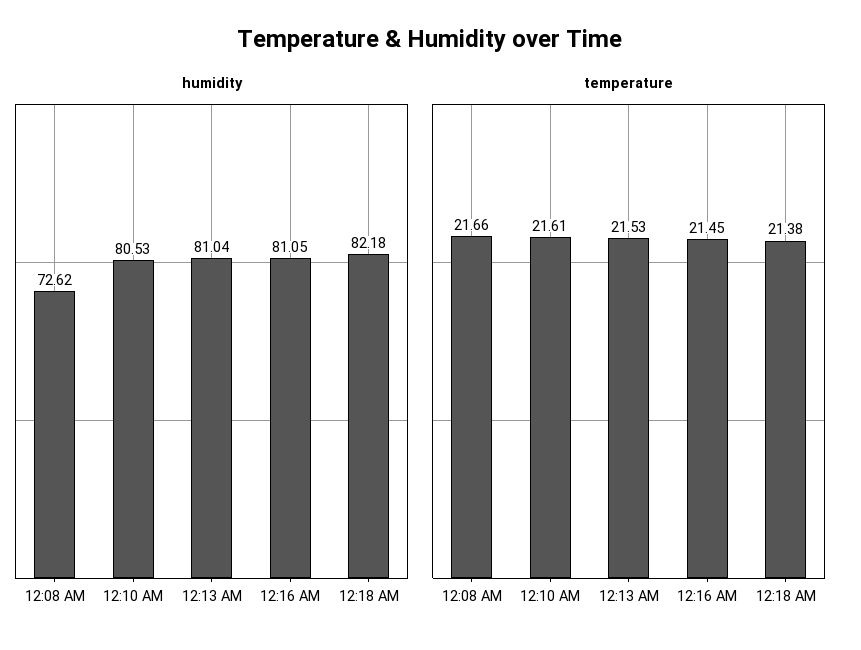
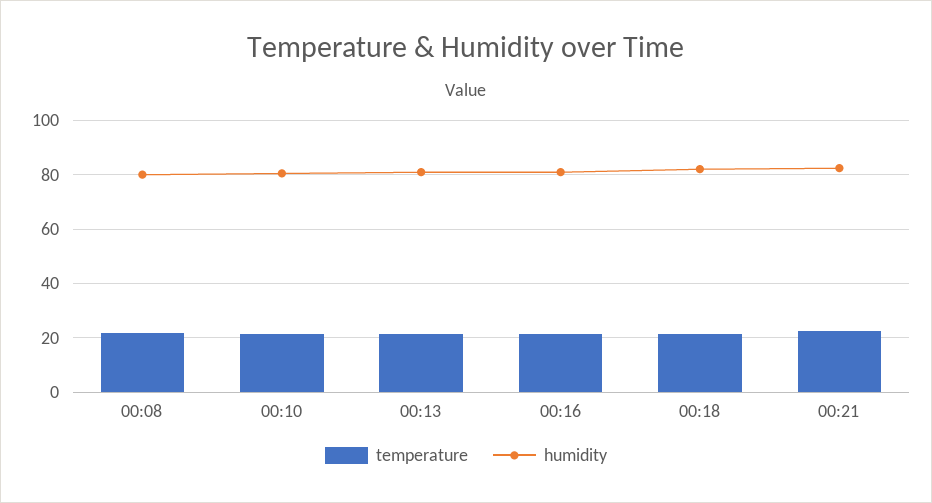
humidity, 12:08 AM: 72.62 -> 80
temperature, 00:21: none -> 22.5
humidity, 00:21: none -> 82.5

